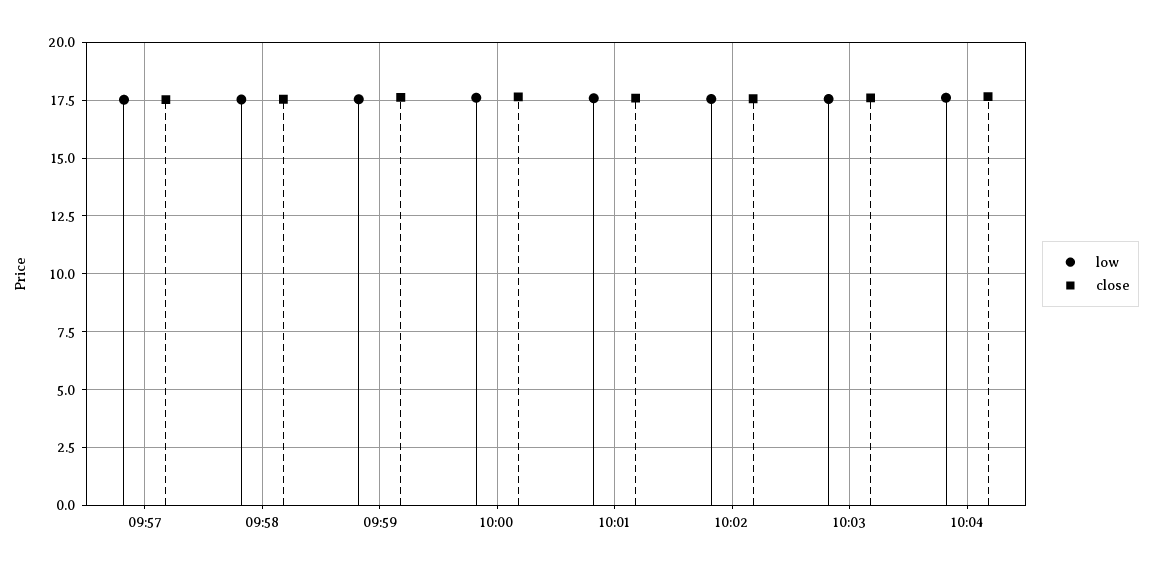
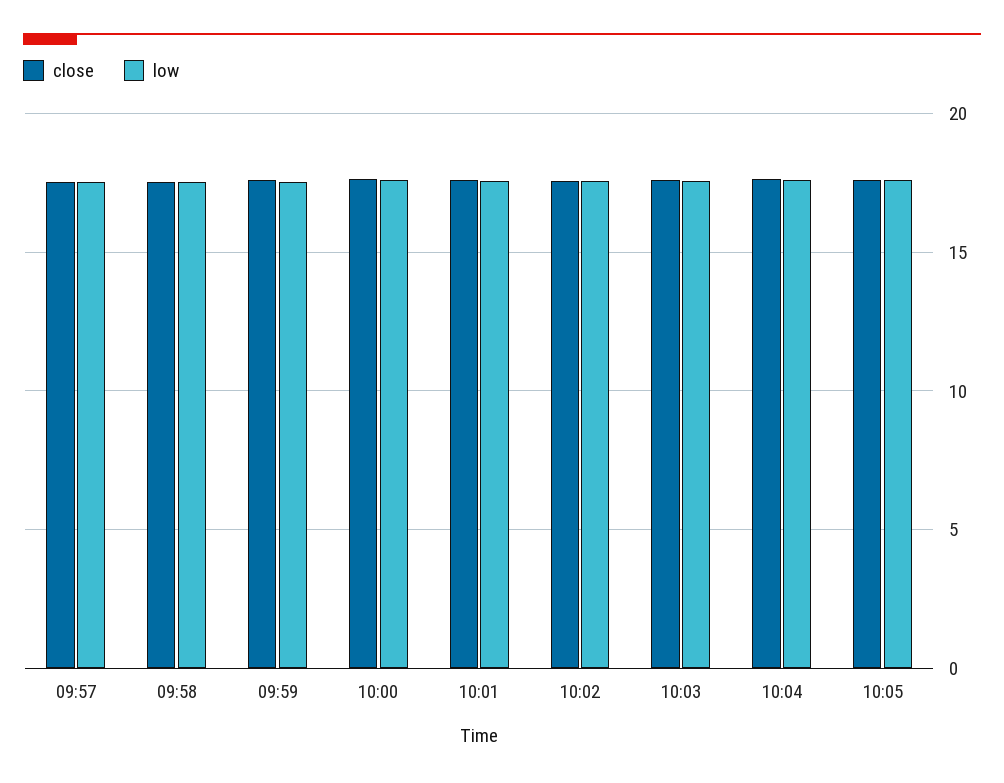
close, 10:05: none -> 17.5
low, 10:05: none -> 17.5

